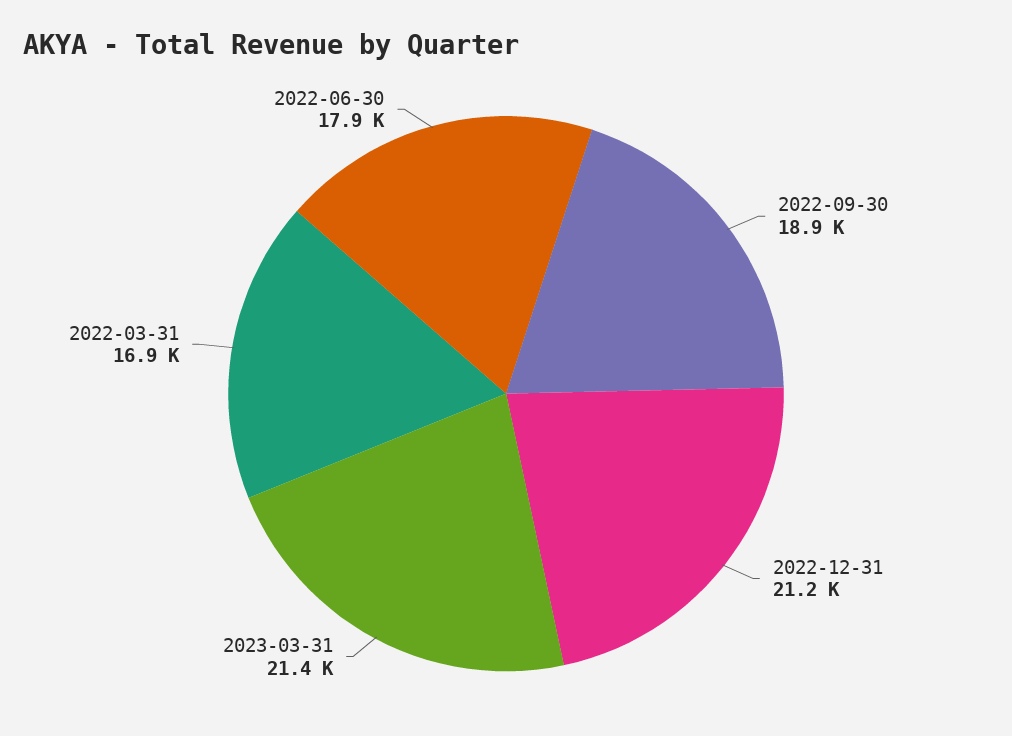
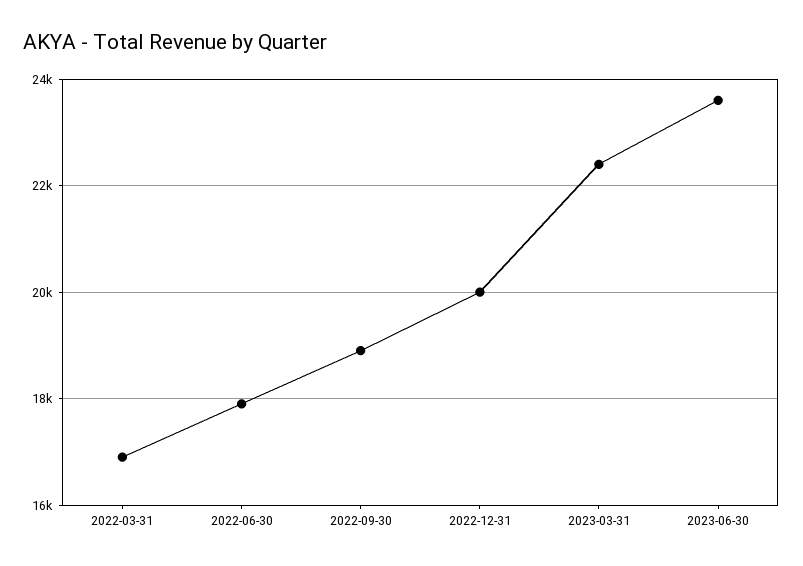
2022-12-31: 21200 -> 20000
2023-03-31: 21400 -> 22400
2023-06-30: none -> 23600

